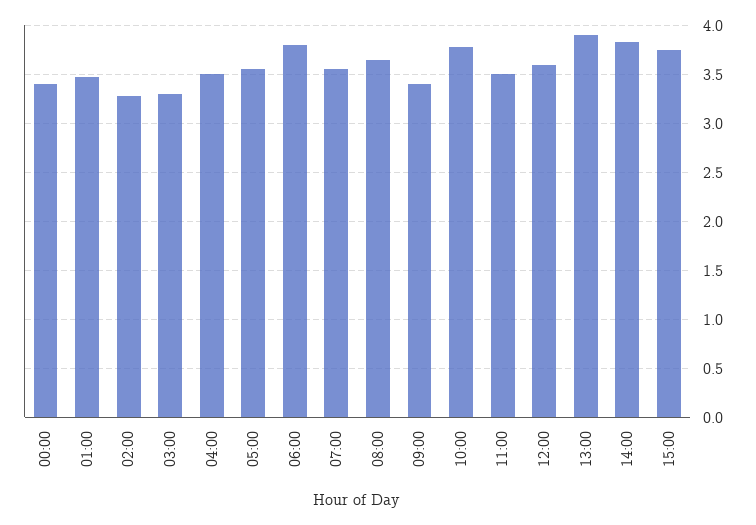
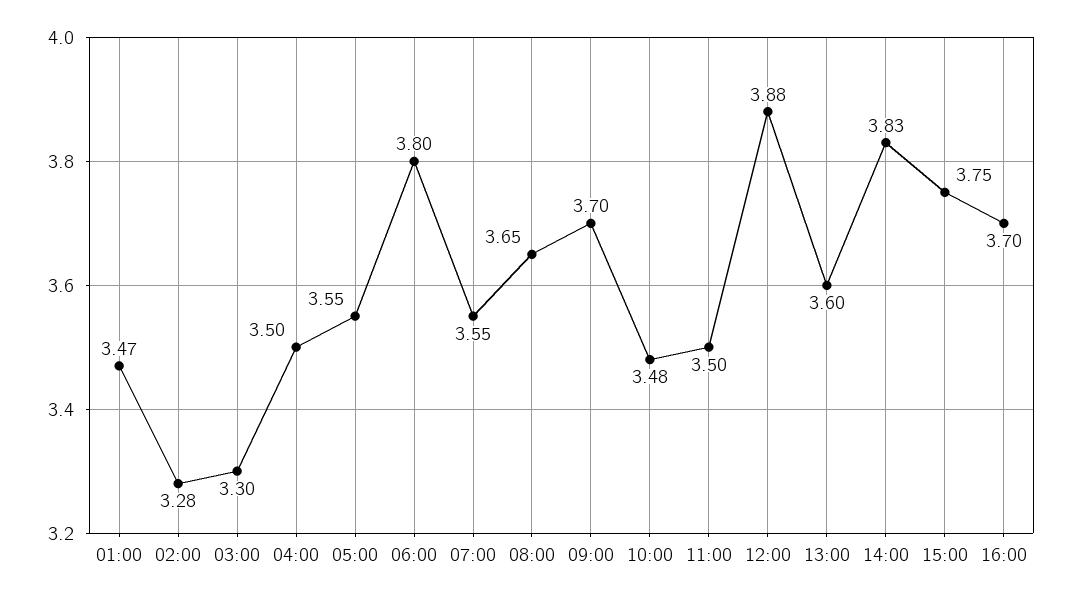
00:00: 3.4 -> none
09:00: 3.4 -> 3.7
10:00: 3.8 -> 3.48
12:00: 3.6 -> 3.88
13:00: 3.9 -> 3.6
16:00: none -> 3.7

